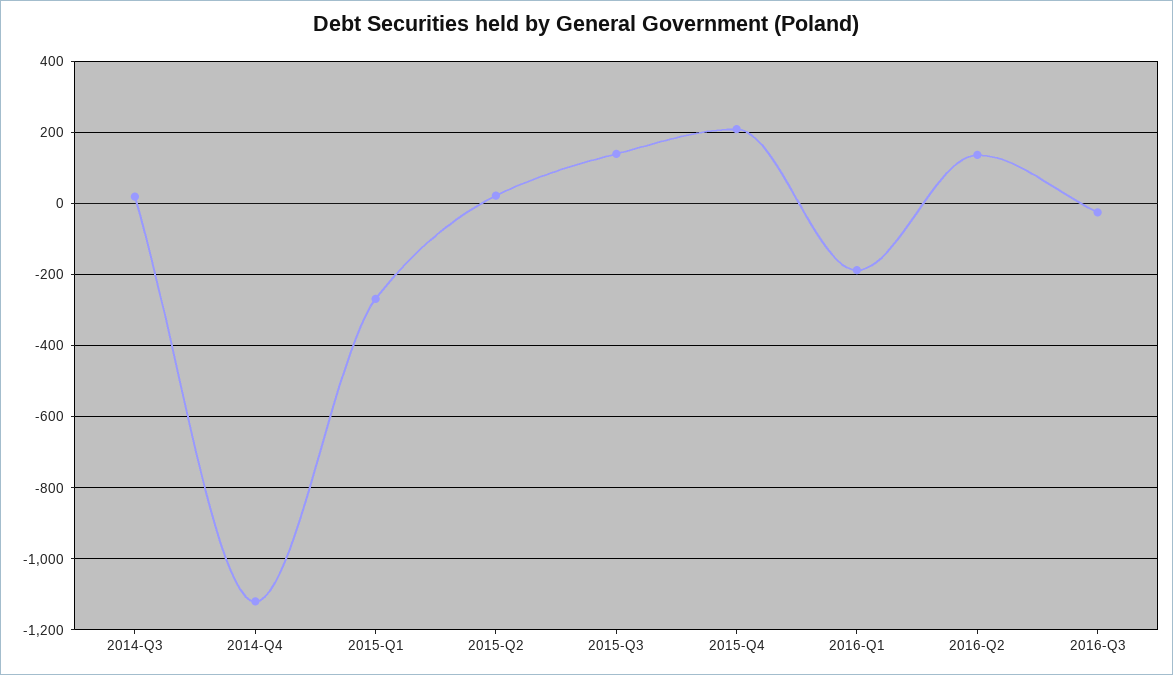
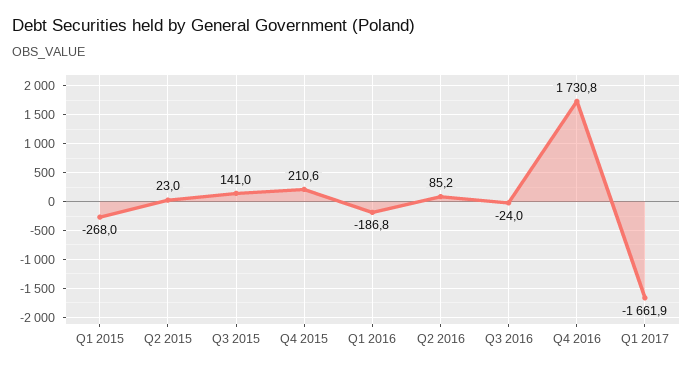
2014-Q3: 20 -> none
2014-Q4: -1120 -> none
2016-Q2: 140 -> 85.2
Q4 2016: none -> 1730.8
Q1 2017: none -> -1661.9

